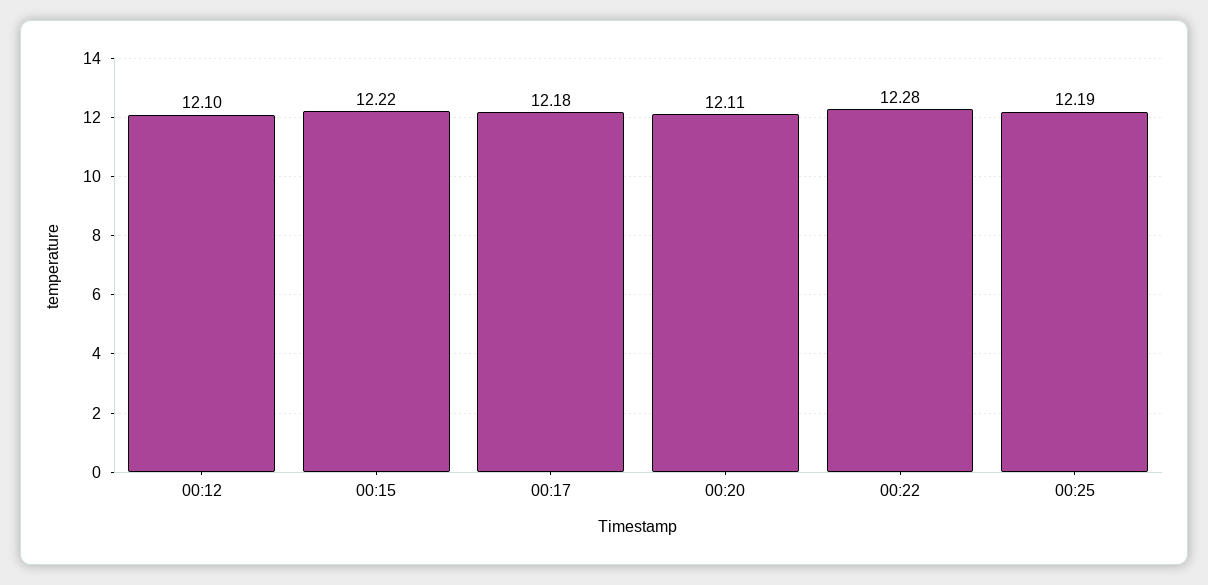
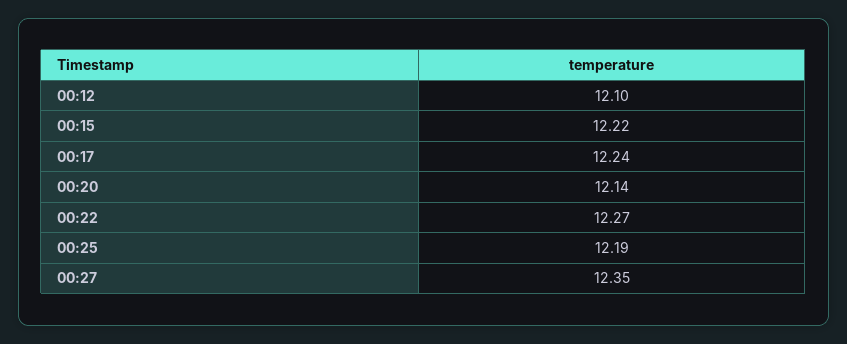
00:17: 12.18 -> 12.24
00:20: 12.11 -> 12.14
00:22: 12.28 -> 12.27
00:27: none -> 12.35

